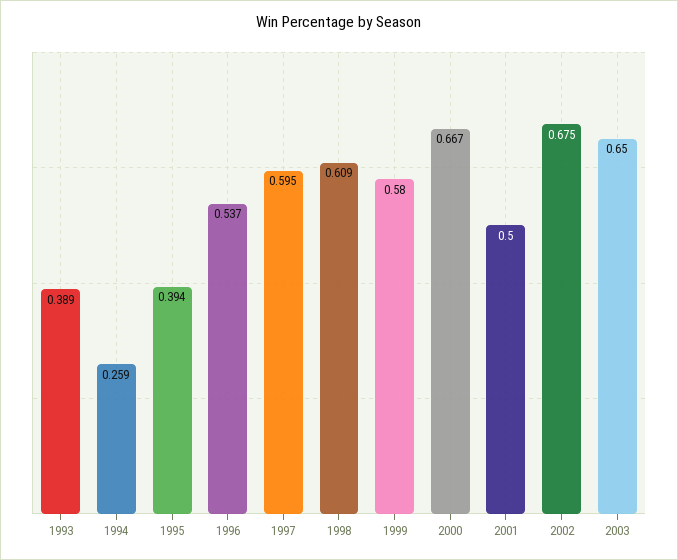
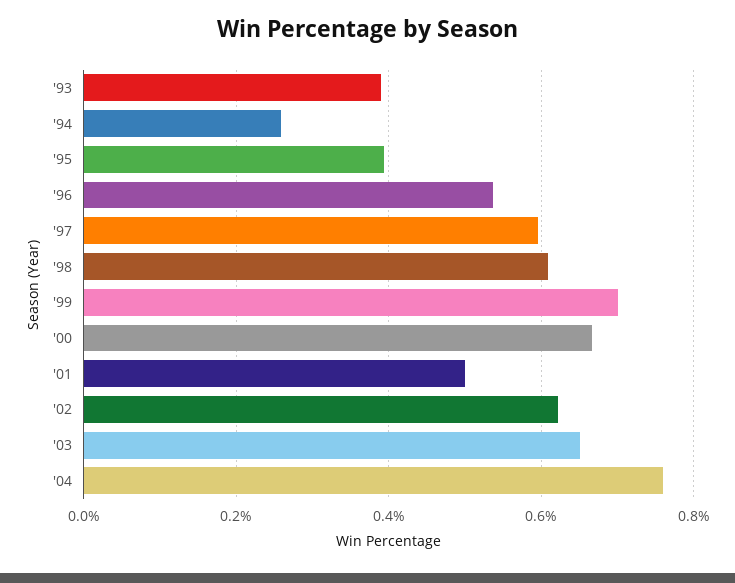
1999: 0.58 -> 0.7
2002: 0.675 -> 0.62
'04: none -> 0.76

